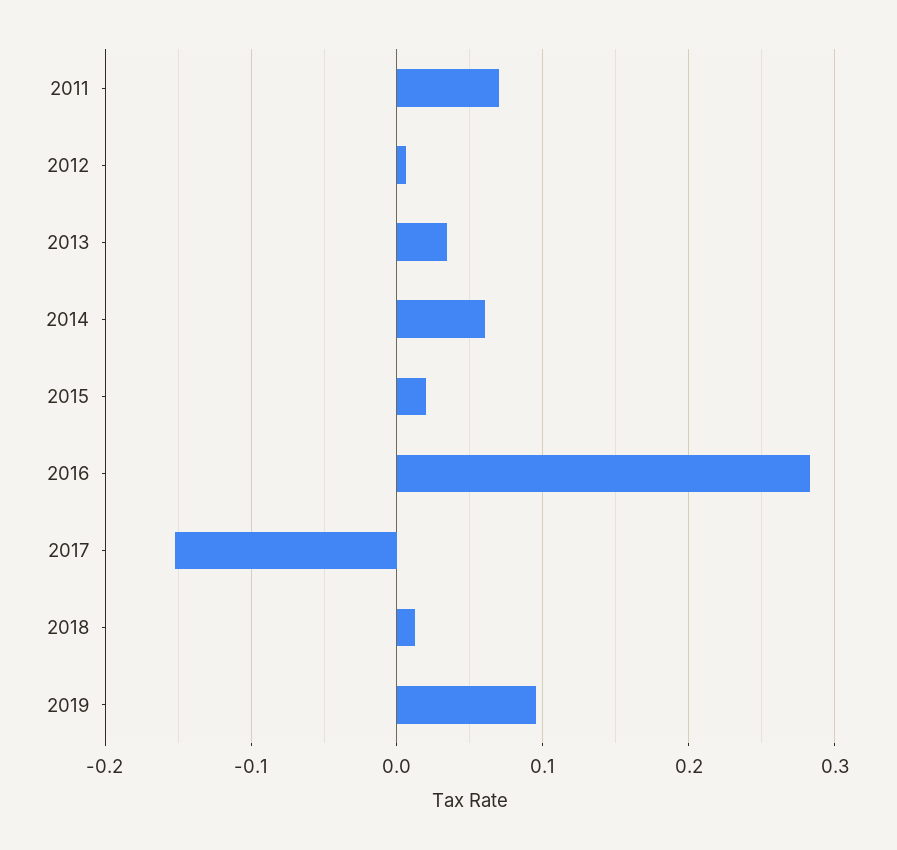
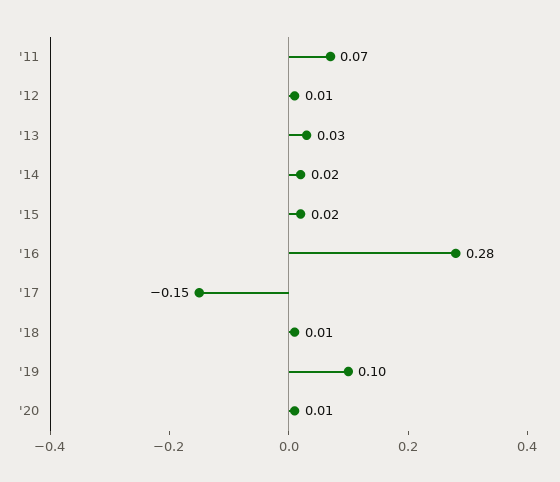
2014: 0.06 -> 0.02
'20: none -> 0.01

